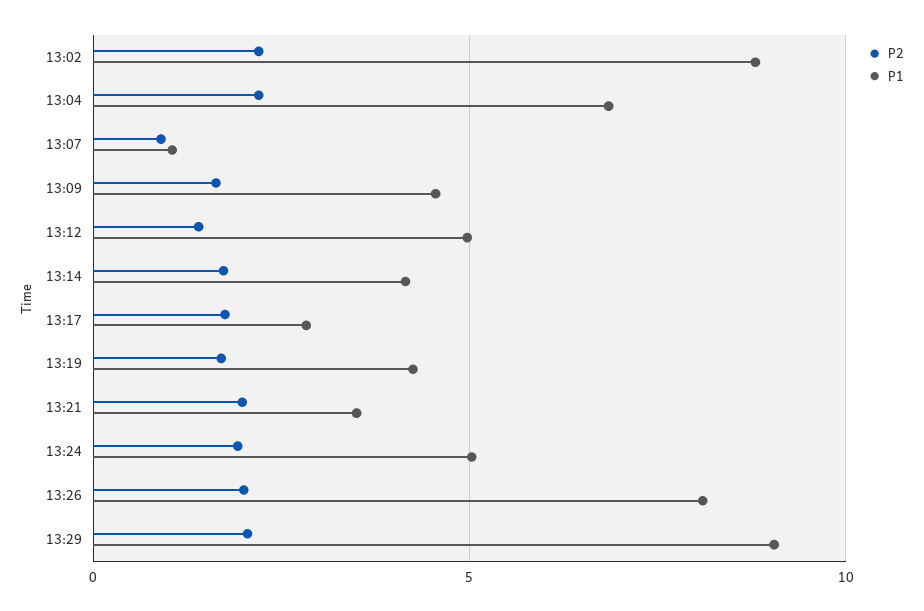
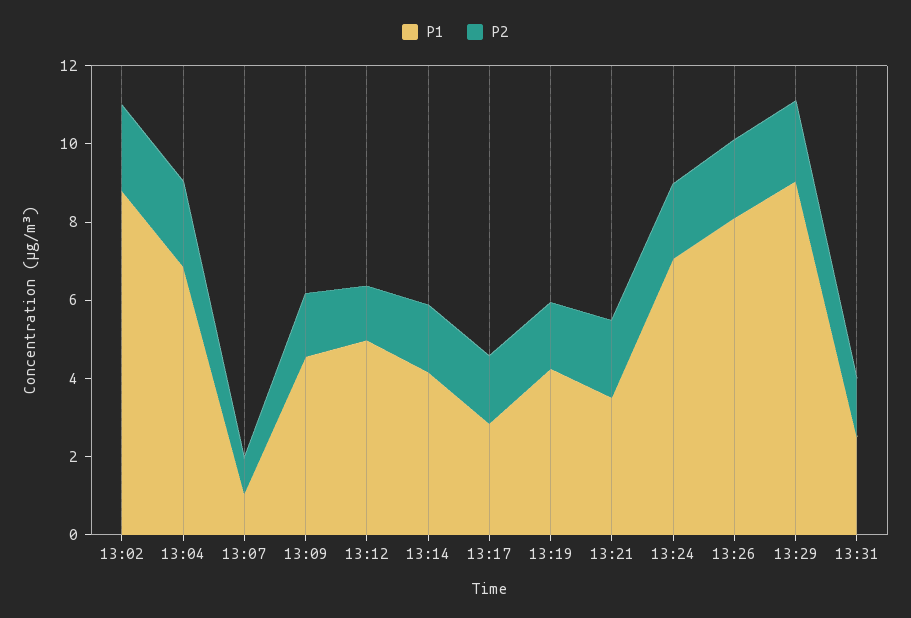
P1, 13:24: 5 -> 7
P1, 13:31: none -> 2.5
P2, 13:31: none -> 1.5

